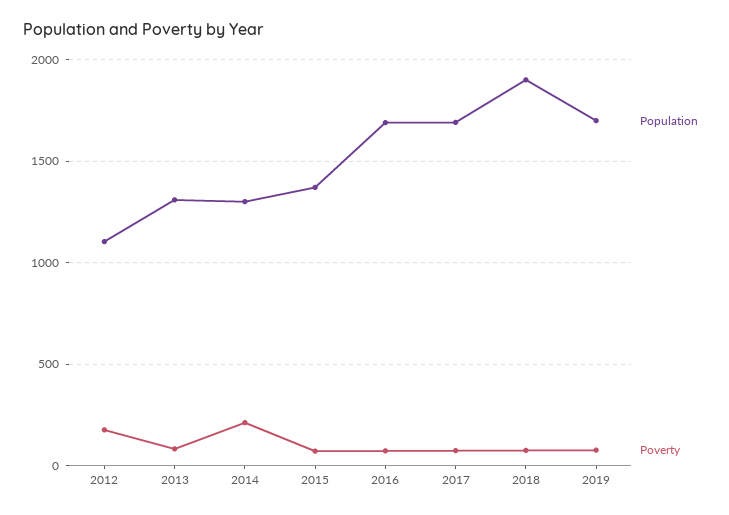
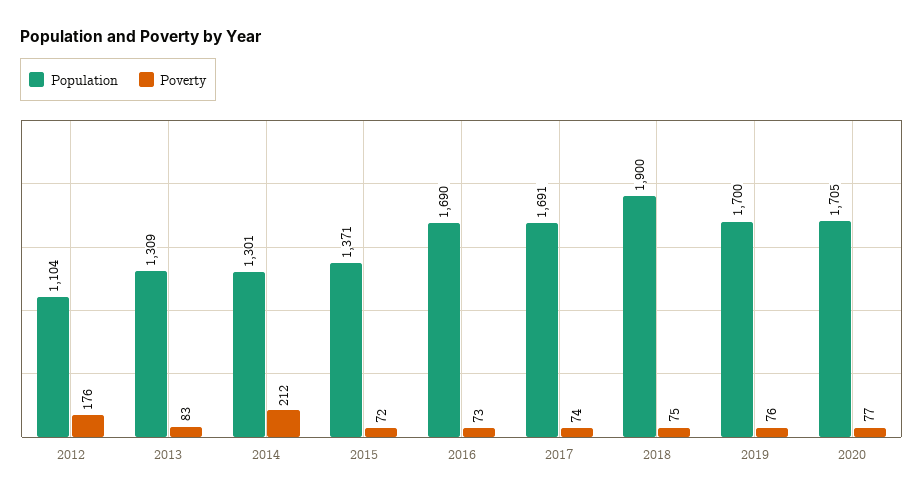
Population, 2020: none -> 1705
Poverty, 2020: none -> 77

